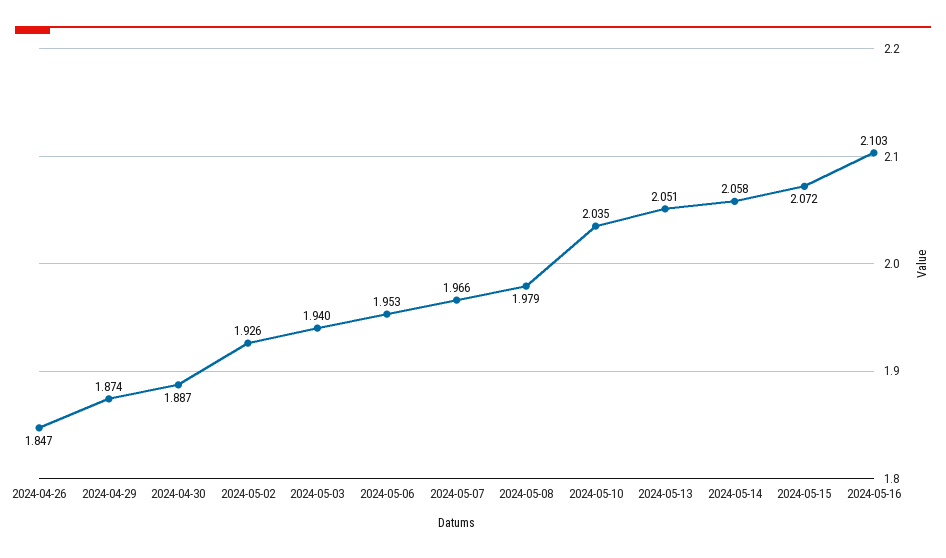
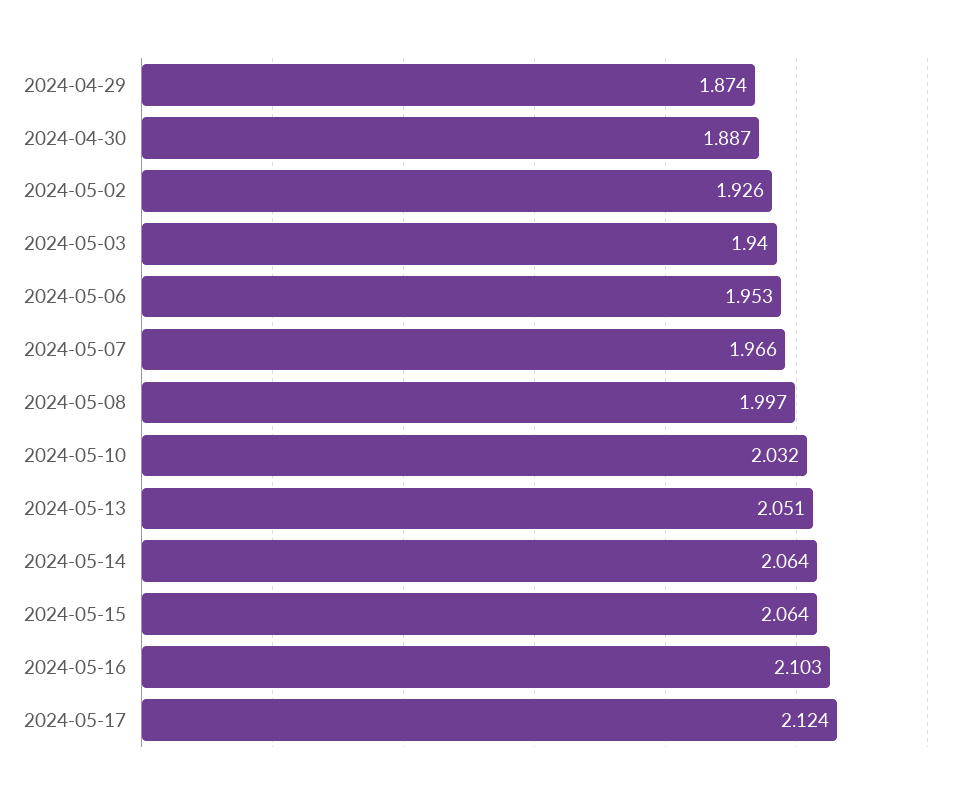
2024-04-26: 1.847 -> none
2024-05-08: 1.979 -> 1.997
2024-05-10: 2.035 -> 2.032
2024-05-14: 2.058 -> 2.064
2024-05-15: 2.072 -> 2.064
2024-05-17: none -> 2.124

